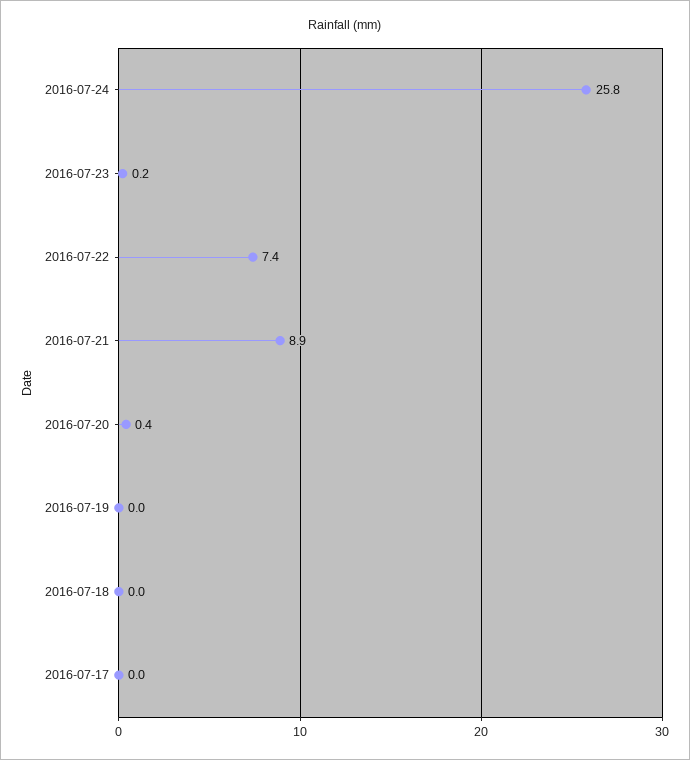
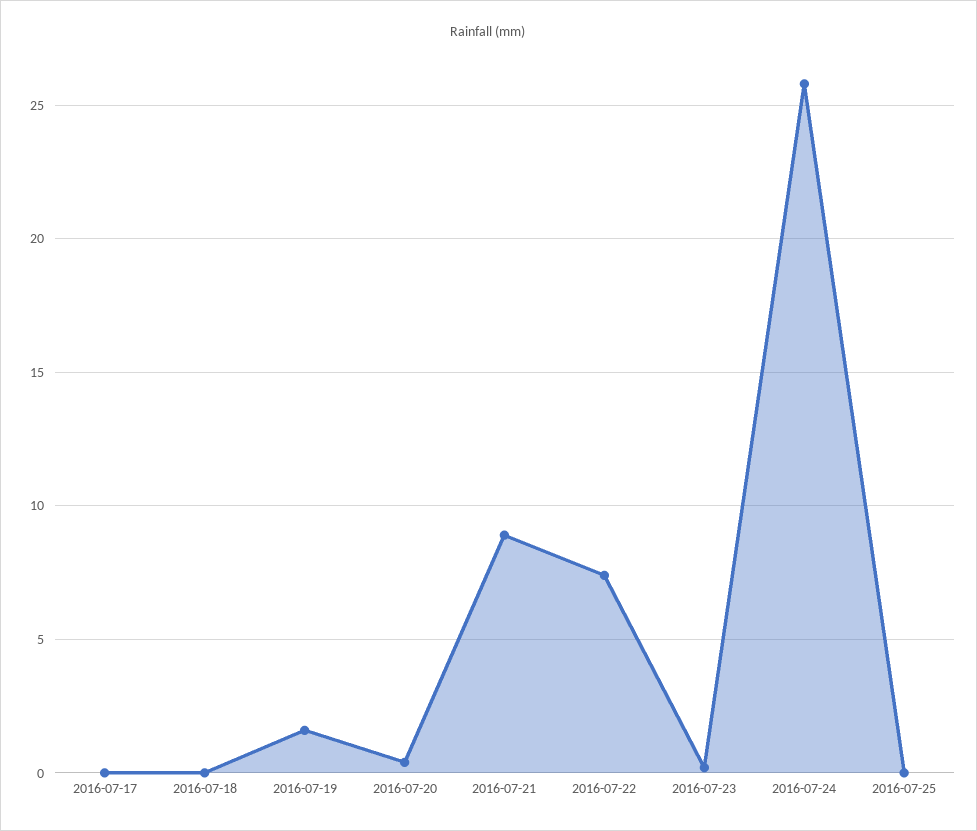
2016-07-19: 0 -> 1.5
2016-07-25: none -> 0

